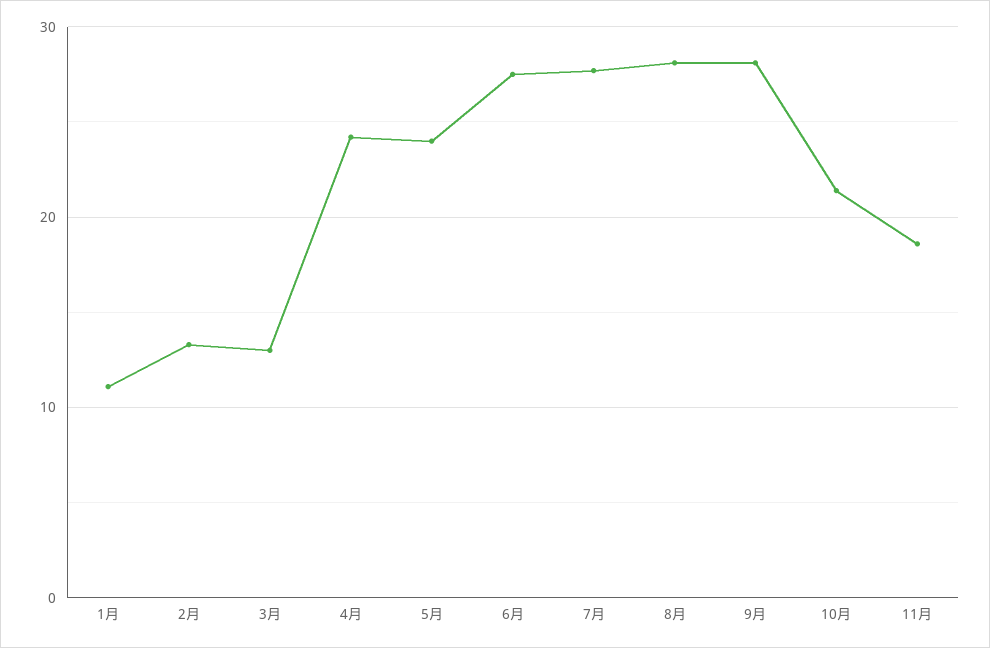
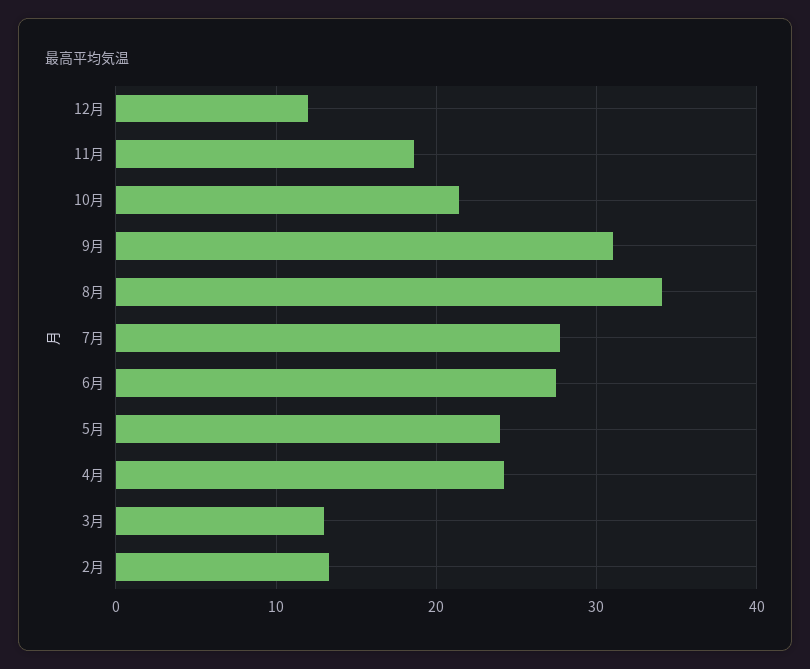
1月: 11 -> none
8月: 28 -> 34
9月: 28 -> 31
12月: none -> 12

